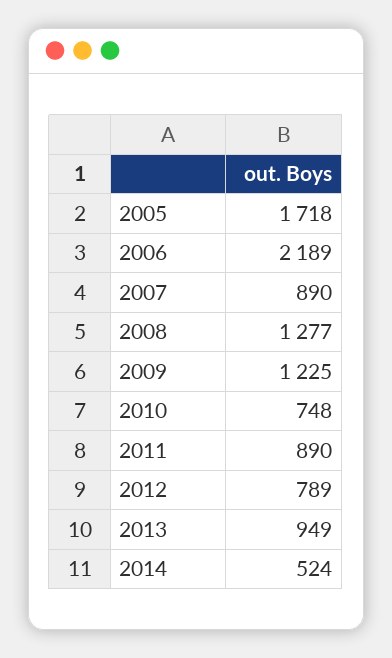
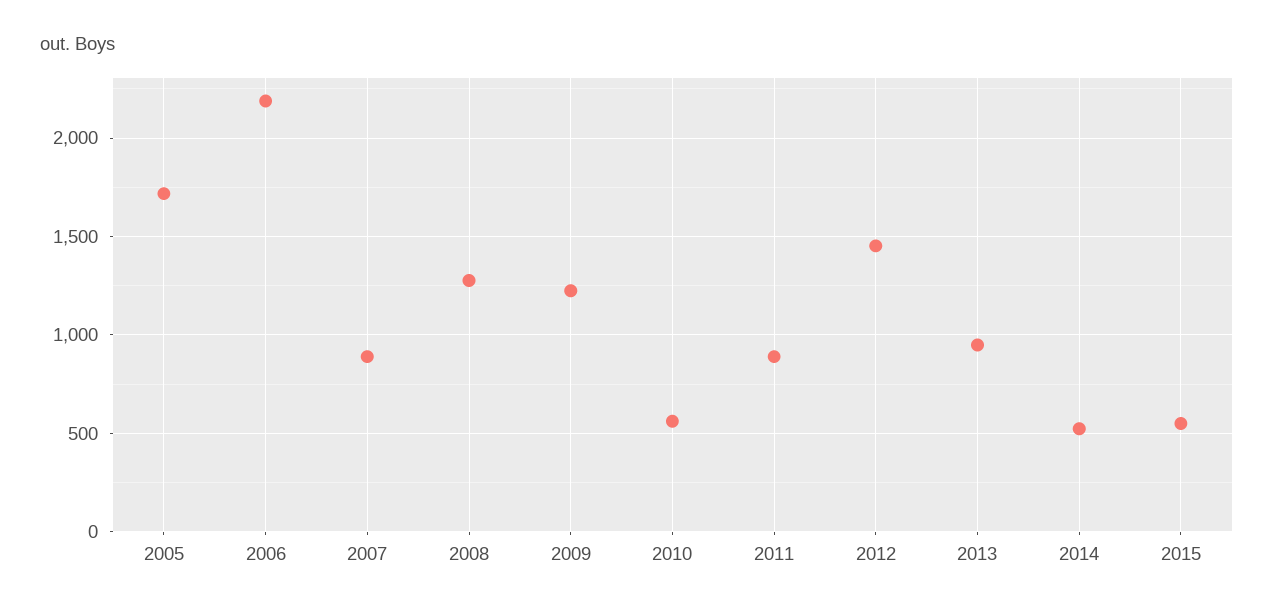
2010: 748 -> 550
2012: 789 -> 1450
2015: none -> 550

